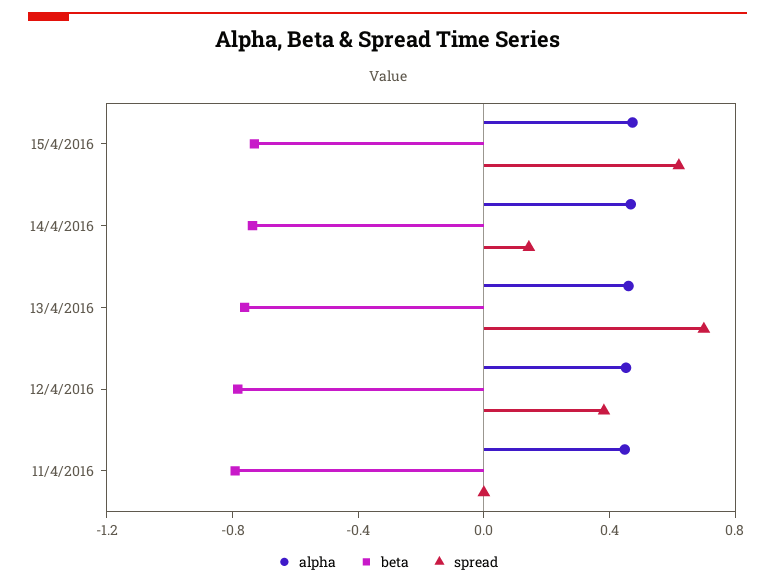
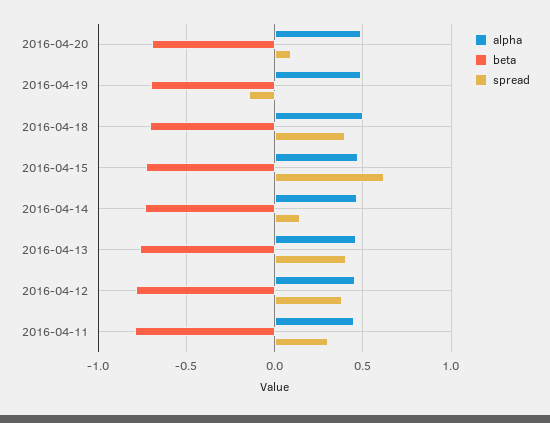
spread, 13/4/2016: 0.7 -> 0.4
spread, 11/4/2016: 0 -> 0.3
alpha, 2016-04-20: none -> 0.5
beta, 2016-04-20: none -> -0.7
spread, 2016-04-20: none -> 0.1
alpha, 2016-04-19: none -> 0.5
beta, 2016-04-19: none -> -0.7
spread, 2016-04-19: none -> -0.15
alpha, 2016-04-18: none -> 0.5
beta, 2016-04-18: none -> -0.7
spread, 2016-04-18: none -> 0.4

